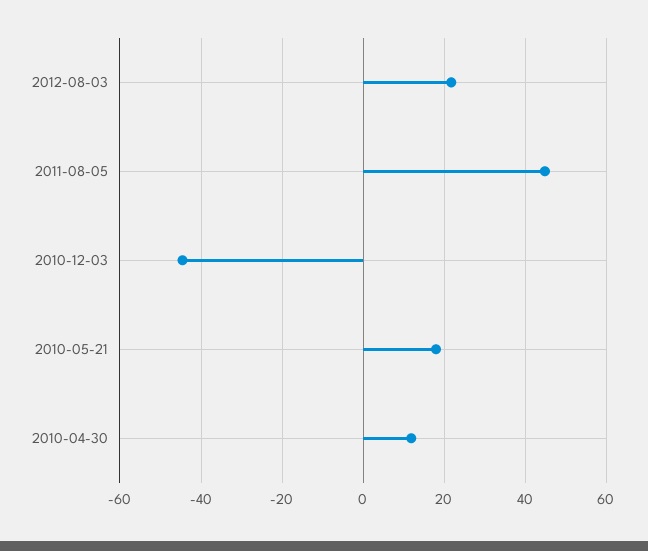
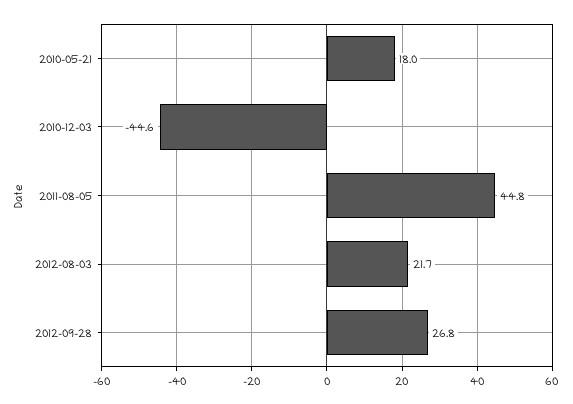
2010-04-30: 12 -> none
2012-09-28: none -> 26.8

